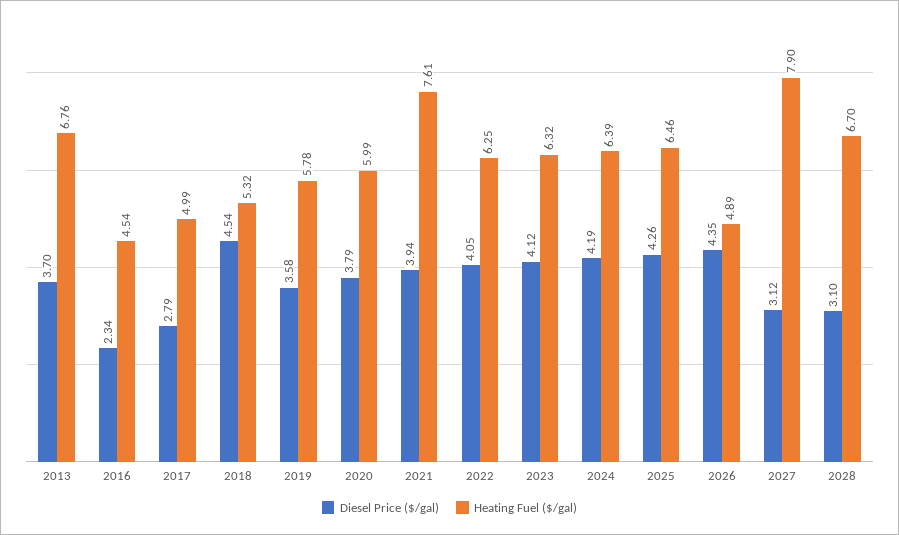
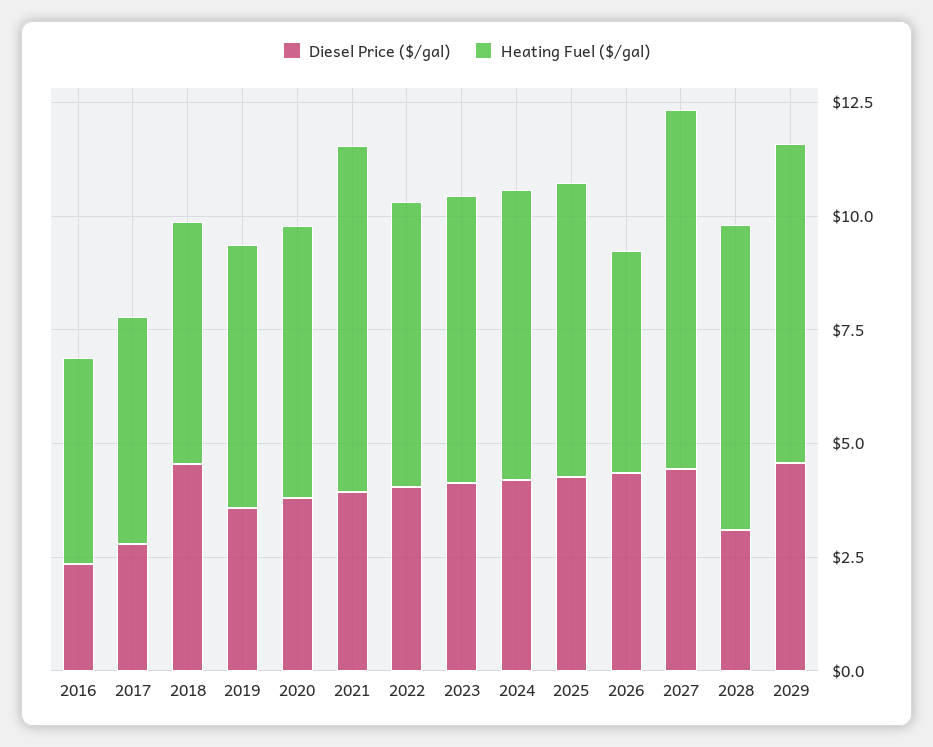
Diesel Price ($/gal), 2013: 3.7 -> none
Heating Fuel ($/gal), 2013: 6.76 -> none
Diesel Price ($/gal), 2027: 3.12 -> 4.5
Diesel Price ($/gal), 2029: none -> 4.5
Heating Fuel ($/gal), 2029: none -> 7

